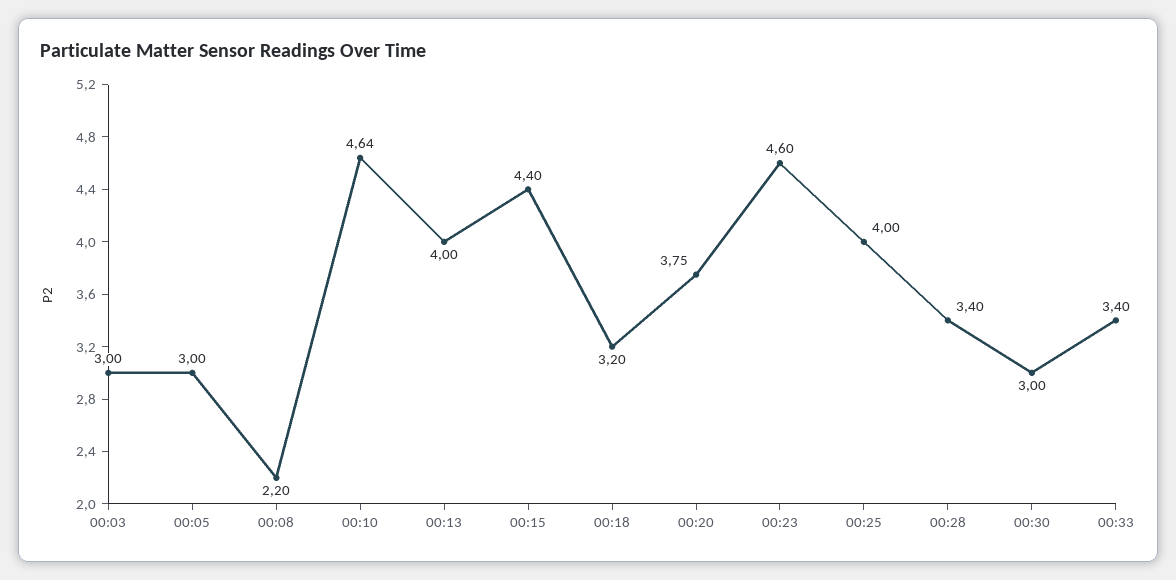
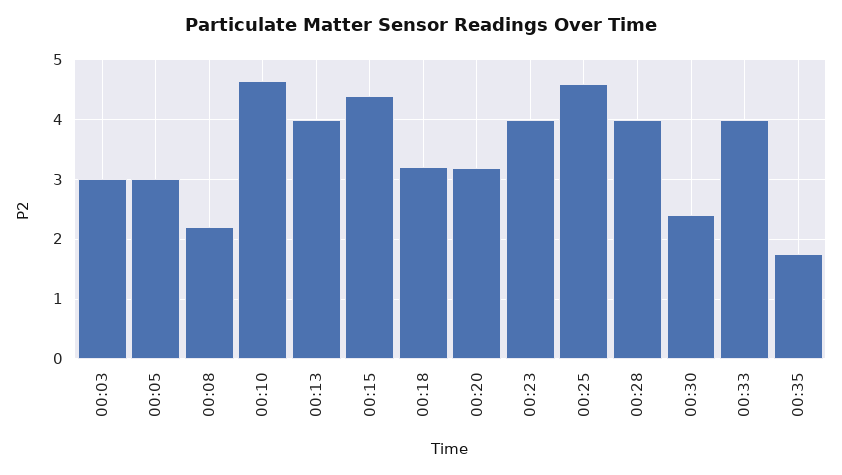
00:20: 3.75 -> 3.2
00:23: 4.6 -> 4
00:25: 4 -> 4.6
00:28: 3.4 -> 4
00:30: 3 -> 2.4
00:33: 3.4 -> 4
00:35: none -> 1.8

